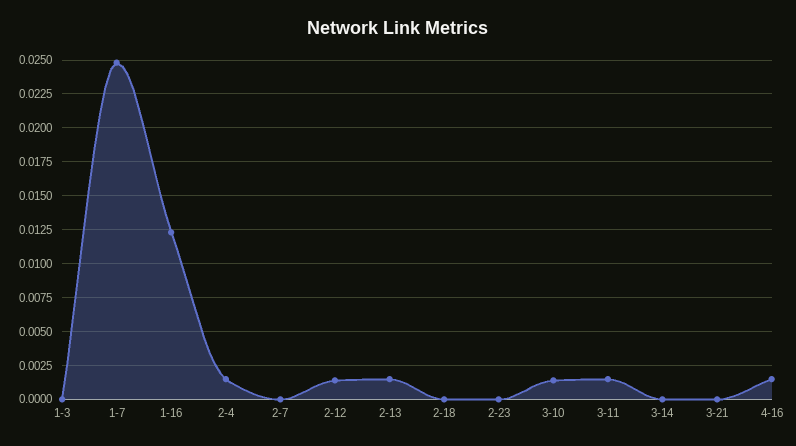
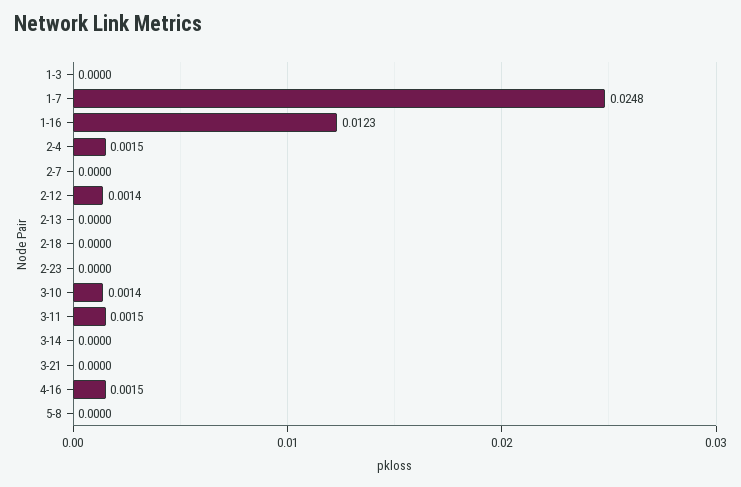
2-13: 0.0015 -> 0
5-8: none -> 0

